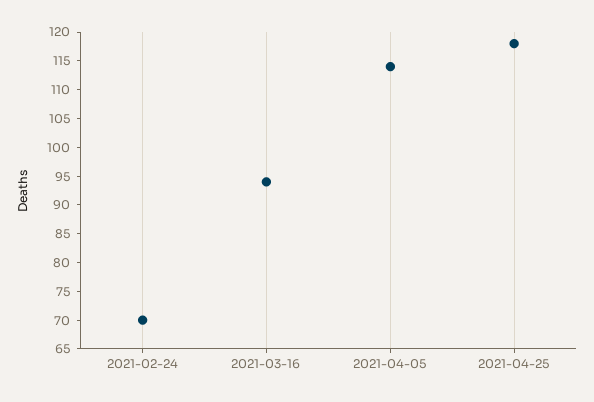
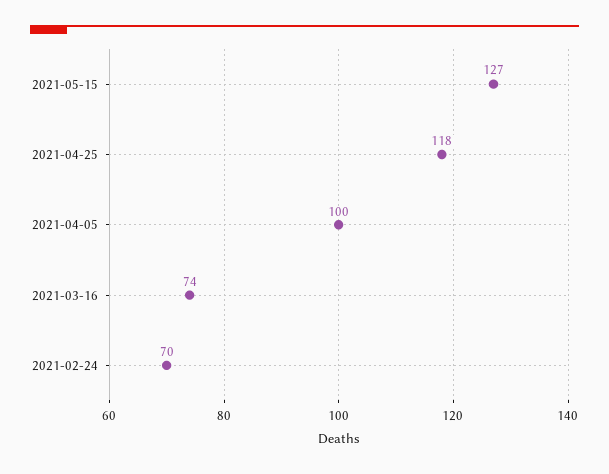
2021-03-16: 95 -> 74
2021-04-05: 115 -> 100
2021-05-15: none -> 127

